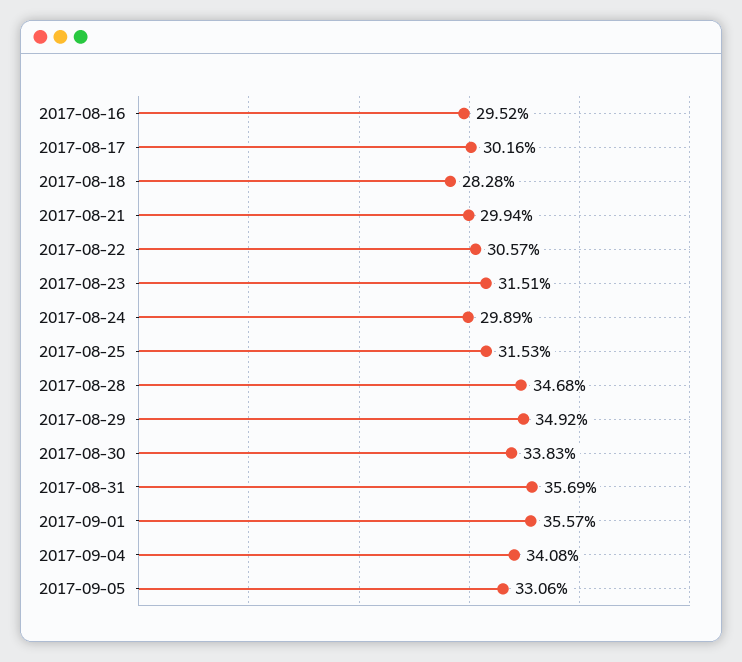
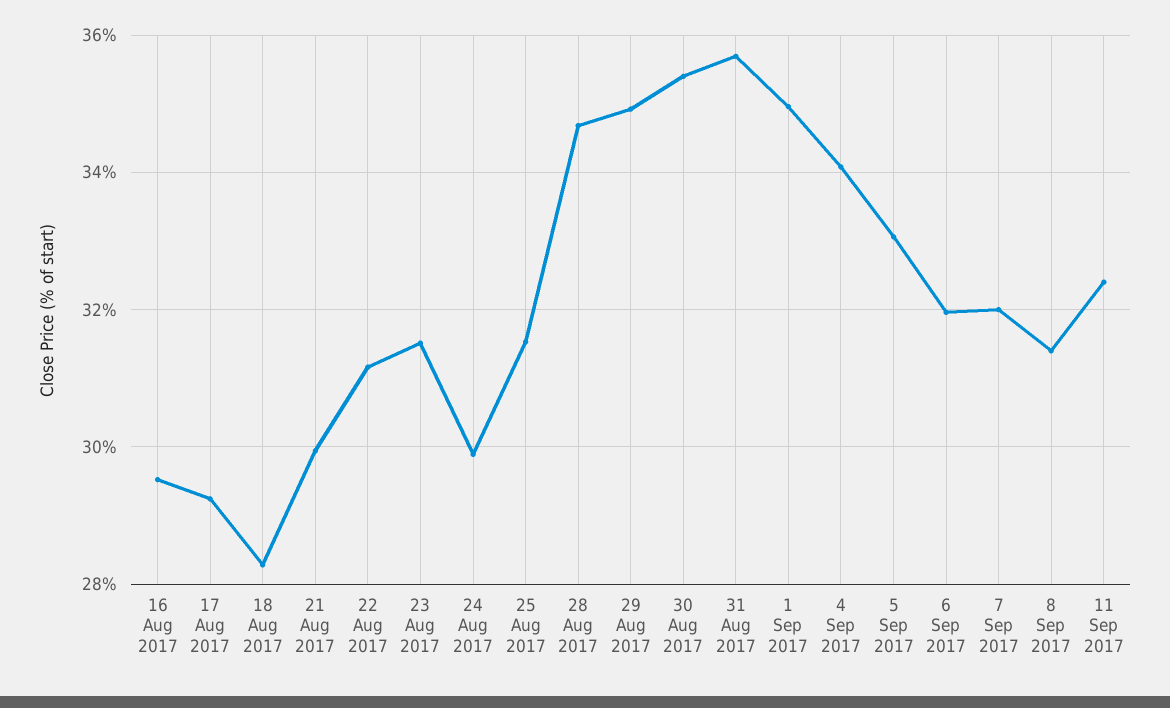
2017-08-17: 30.16 -> 29.2
2017-08-22: 30.57 -> 31.2
2017-08-30: 33.83 -> 35.4
2017-09-01: 35.57 -> 35
6 Sep 2017: none -> 32
7 Sep 2017: none -> 32
8 Sep 2017: none -> 31.4
11 Sep 2017: none -> 32.4

